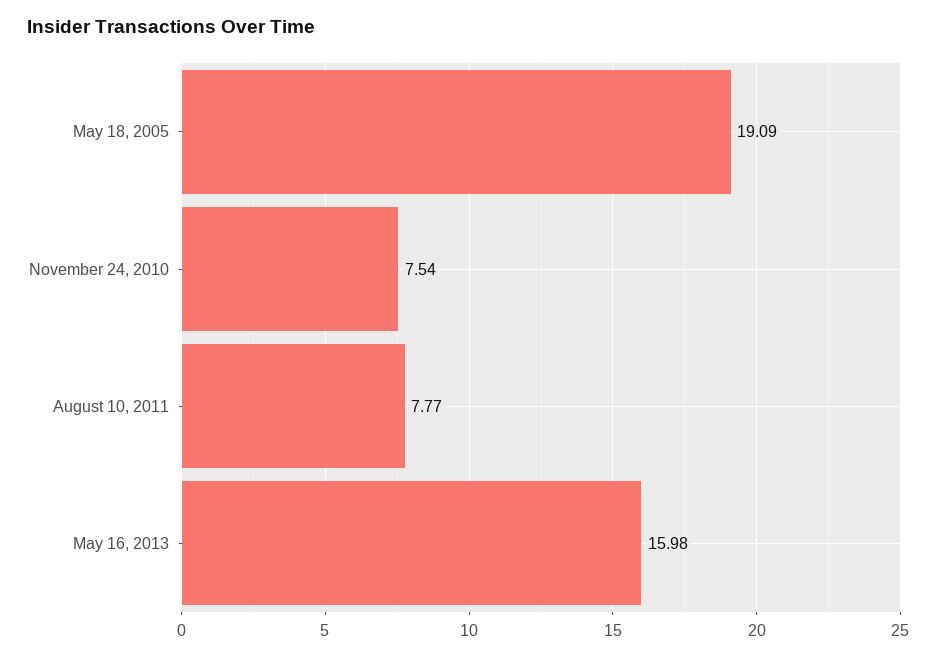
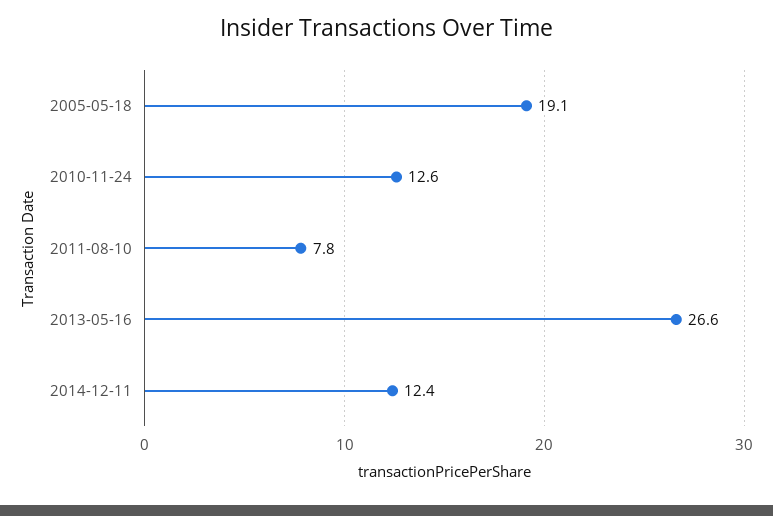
November 24, 2010: 7.54 -> 12.6
May 16, 2013: 15.98 -> 26.6
2014-12-11: none -> 12.4

